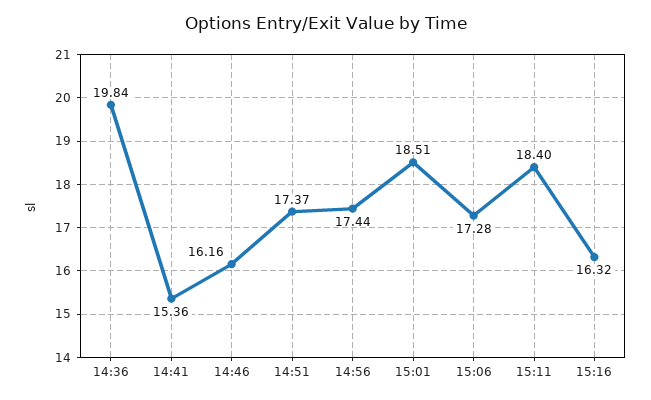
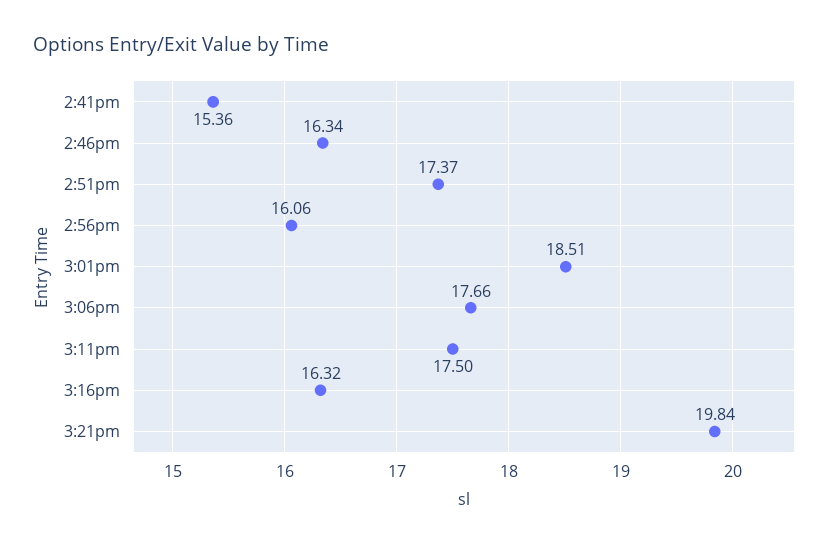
14:36: 19.84 -> none
14:46: 16.16 -> 16.34
14:56: 17.44 -> 16.06
15:06: 17.28 -> 17.66
15:11: 18.4 -> 17.5
3:21pm: none -> 19.84

